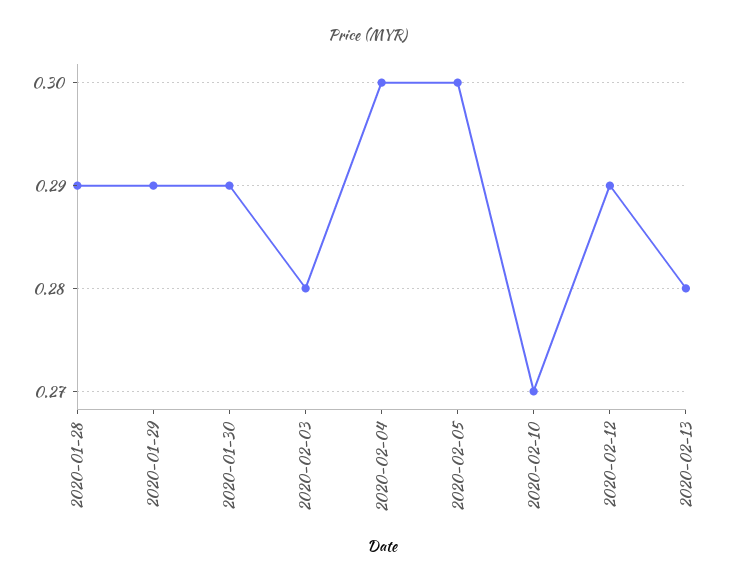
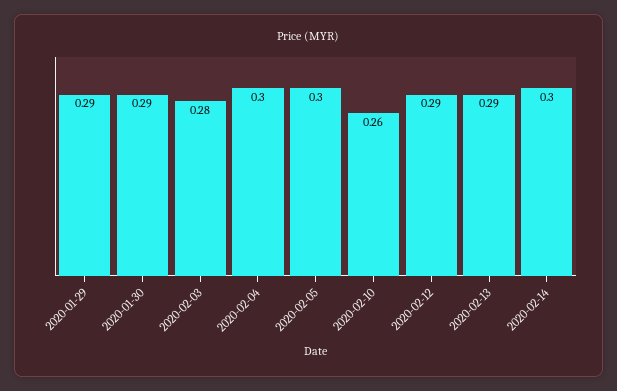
2020-01-28: 0.29 -> none
2020-02-10: 0.27 -> 0.26
2020-02-13: 0.28 -> 0.29
2020-02-14: none -> 0.3

